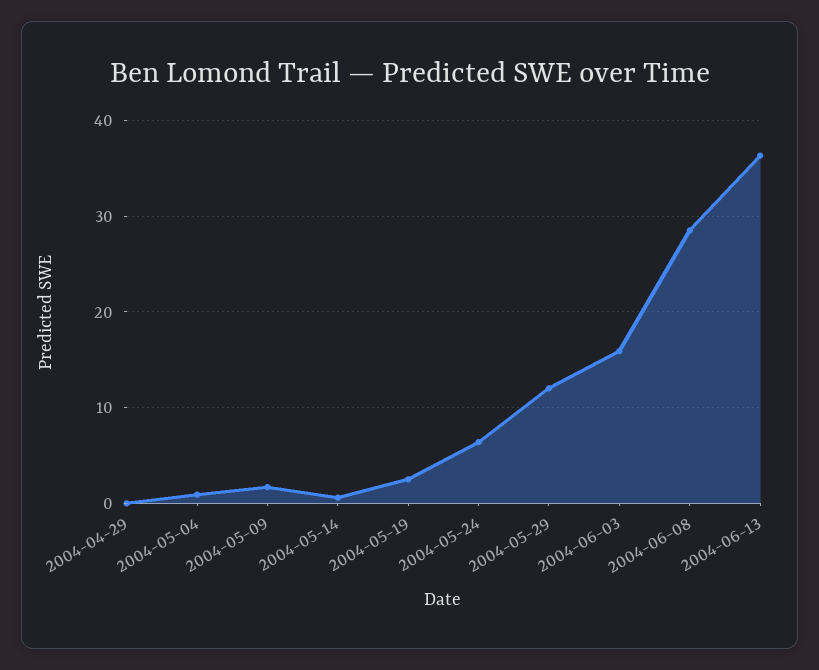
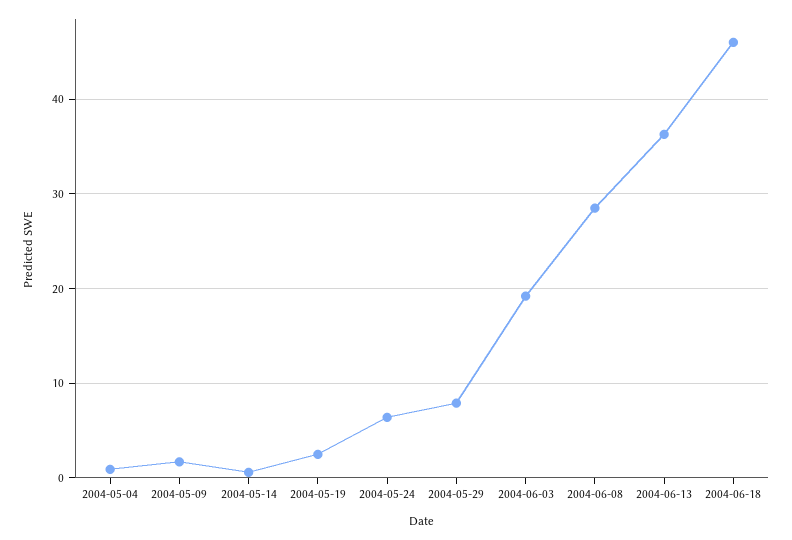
2004-04-29: 0 -> none
2004-05-29: 12 -> 8
2004-06-03: 16 -> 19
2004-06-18: none -> 46

